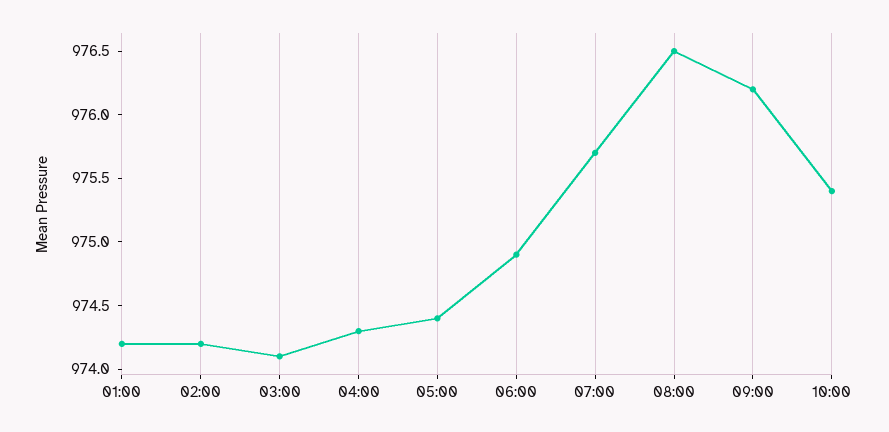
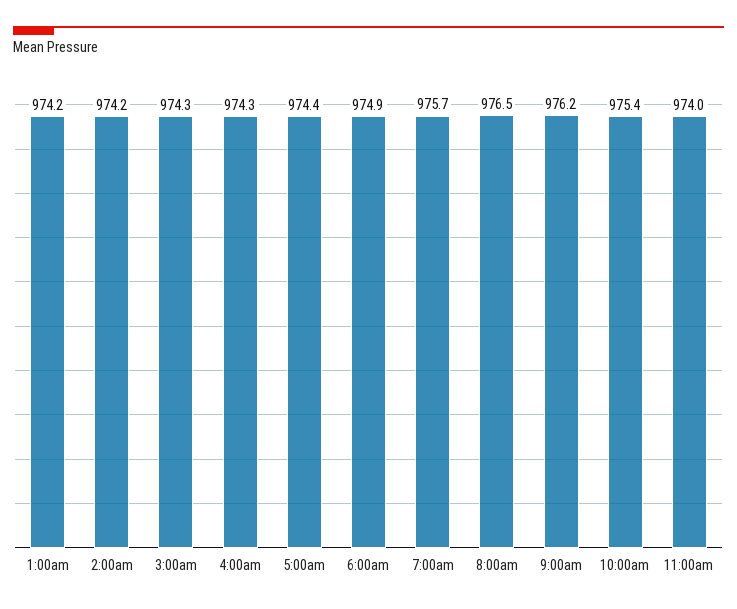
03:00: 974.1 -> 974.3
11:00am: none -> 974

